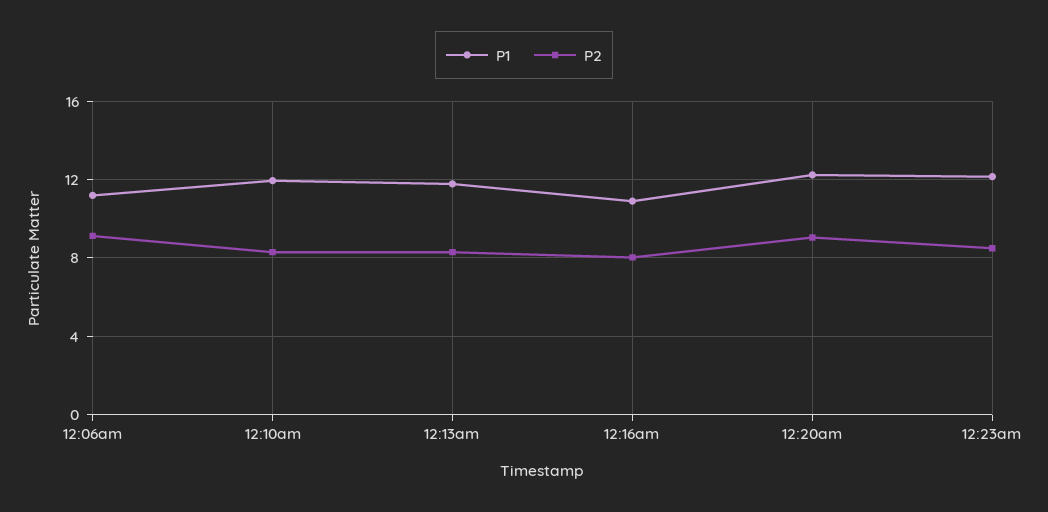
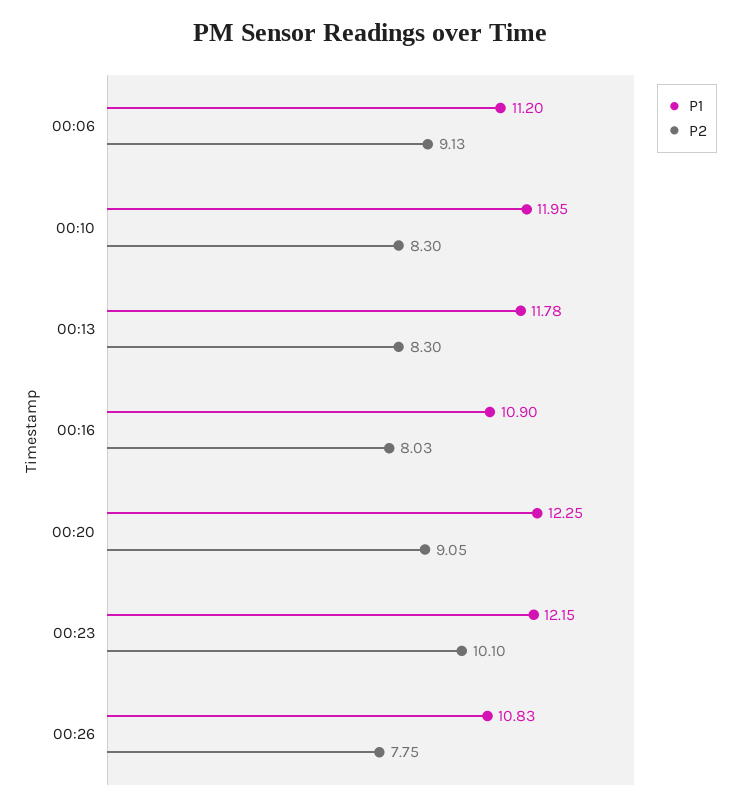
P2, 12:23am: 8.5 -> 10.1
P1, 00:26: none -> 10.83
P2, 00:26: none -> 7.75

